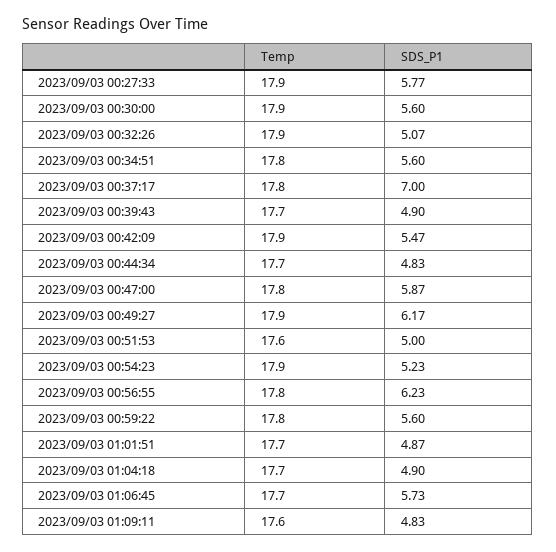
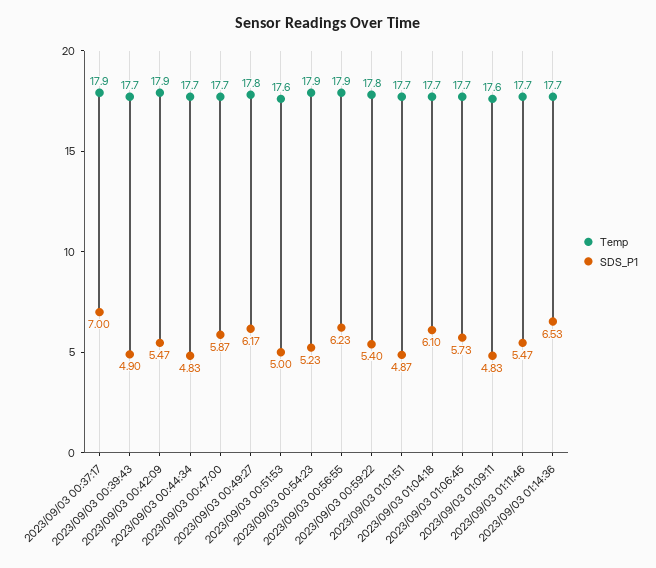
Temp, 2023/09/03 00:27:33: 17.9 -> none
SDS_P1, 2023/09/03 00:27:33: 5.77 -> none
Temp, 2023/09/03 00:30:00: 17.9 -> none
SDS_P1, 2023/09/03 00:30:00: 5.6 -> none
Temp, 2023/09/03 00:32:26: 17.9 -> none
SDS_P1, 2023/09/03 00:32:26: 5.07 -> none
Temp, 2023/09/03 00:34:51: 17.8 -> none
SDS_P1, 2023/09/03 00:34:51: 5.6 -> none
Temp, 2023/09/03 00:37:17: 17.8 -> 17.9
Temp, 2023/09/03 00:47:00: 17.8 -> 17.7
Temp, 2023/09/03 00:49:27: 17.9 -> 17.8
Temp, 2023/09/03 00:56:55: 17.8 -> 17.9
SDS_P1, 2023/09/03 00:59:22: 5.6 -> 5.4
SDS_P1, 2023/09/03 01:04:18: 4.9 -> 6.1
Temp, 2023/09/03 01:11:46: none -> 17.7
SDS_P1, 2023/09/03 01:11:46: none -> 5.47
Temp, 2023/09/03 01:14:36: none -> 17.7
SDS_P1, 2023/09/03 01:14:36: none -> 6.53

